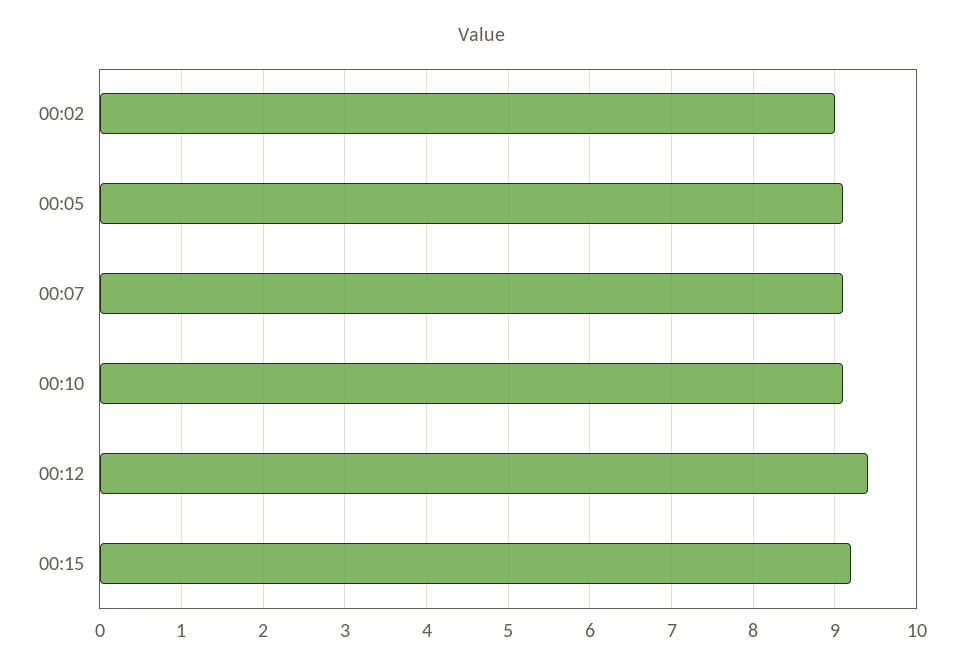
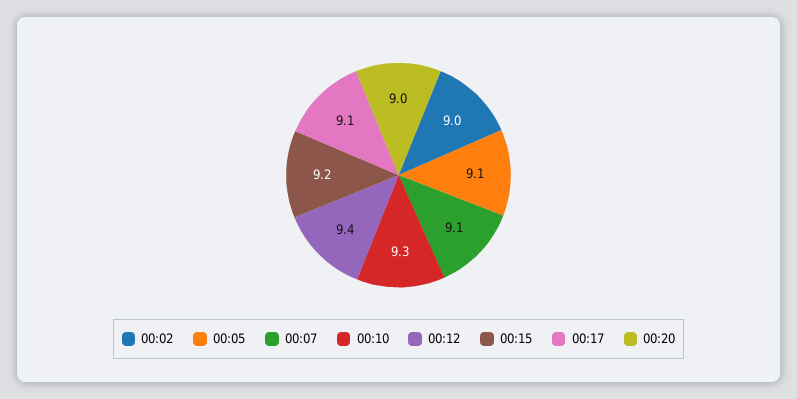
00:10: 9.1 -> 9.3
00:17: none -> 9.1
00:20: none -> 9

